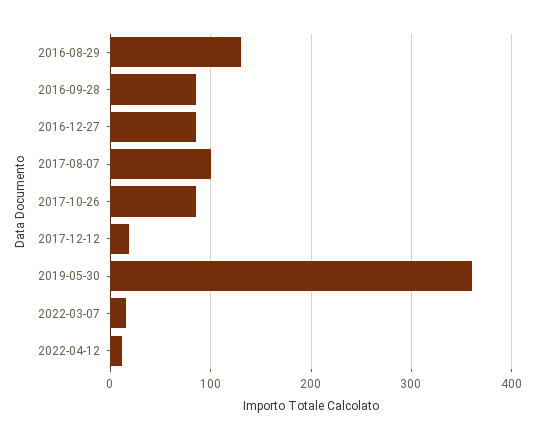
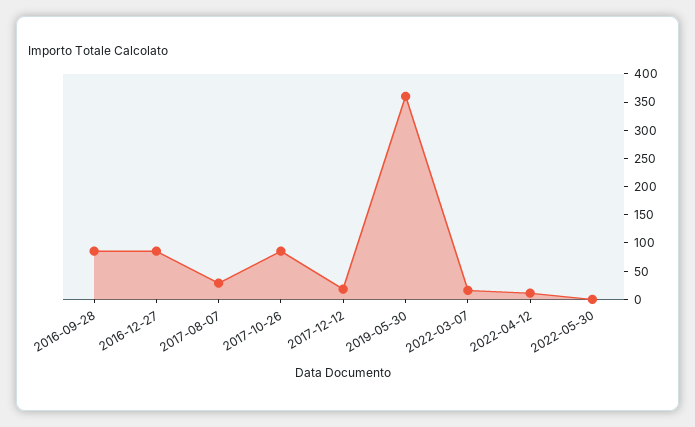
2016-08-29: 130 -> none
2017-08-07: 100 -> 25
2022-05-30: none -> 0

